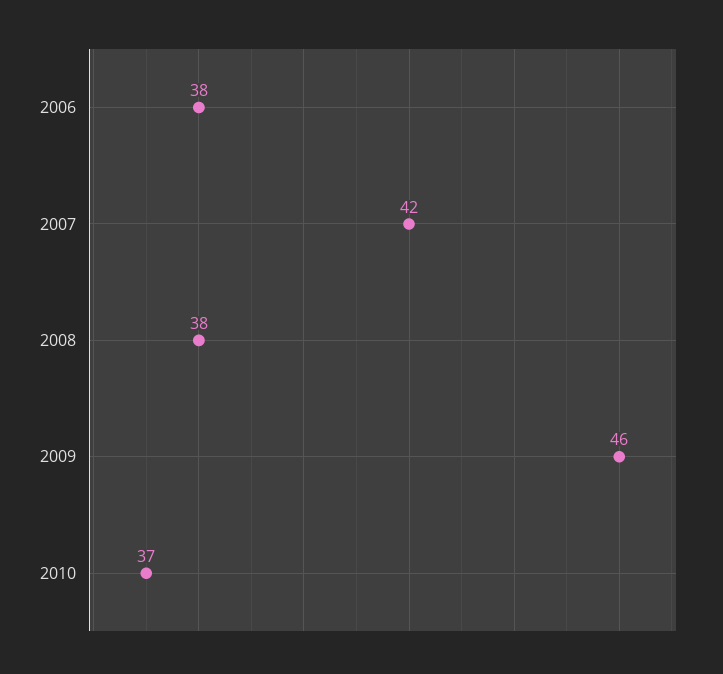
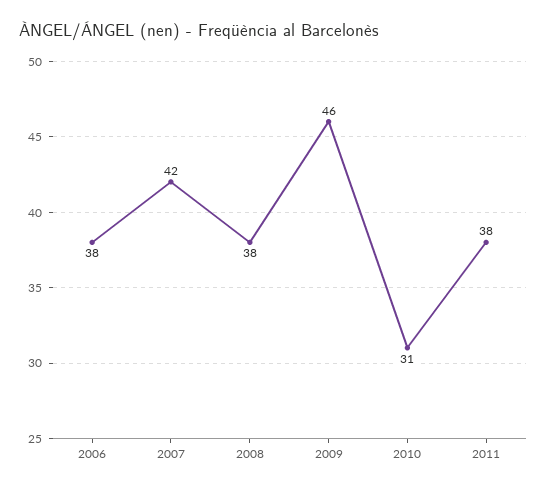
2010: 37 -> 31
2011: none -> 38

